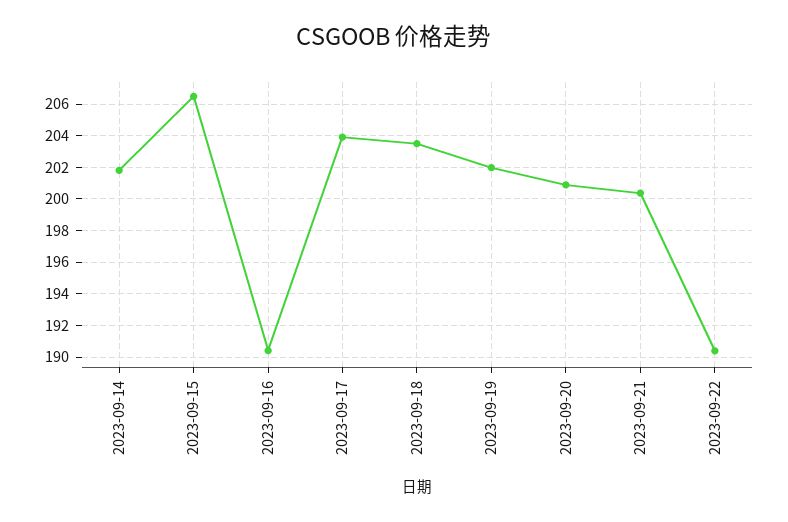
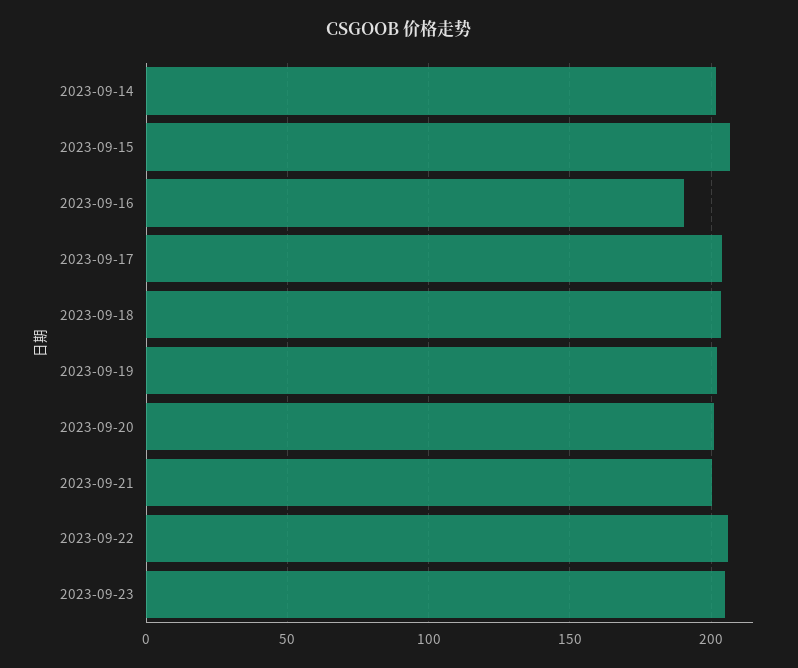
2023-09-22: 190.5 -> 205
2023-09-23: none -> 205

